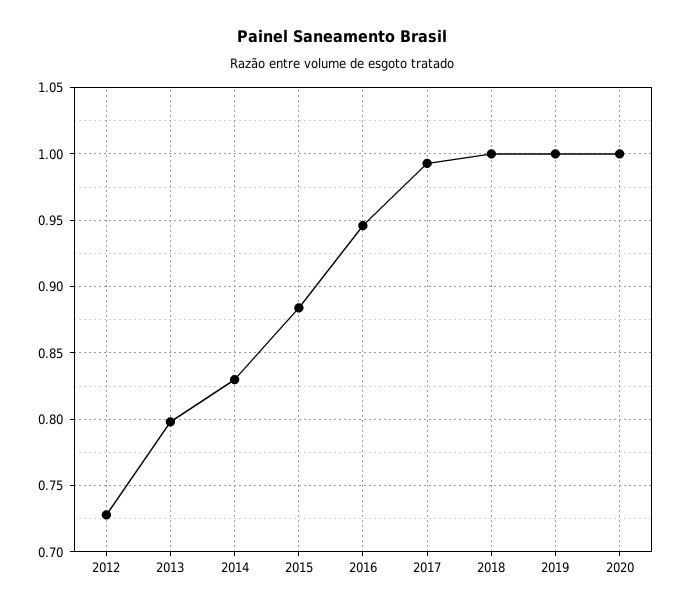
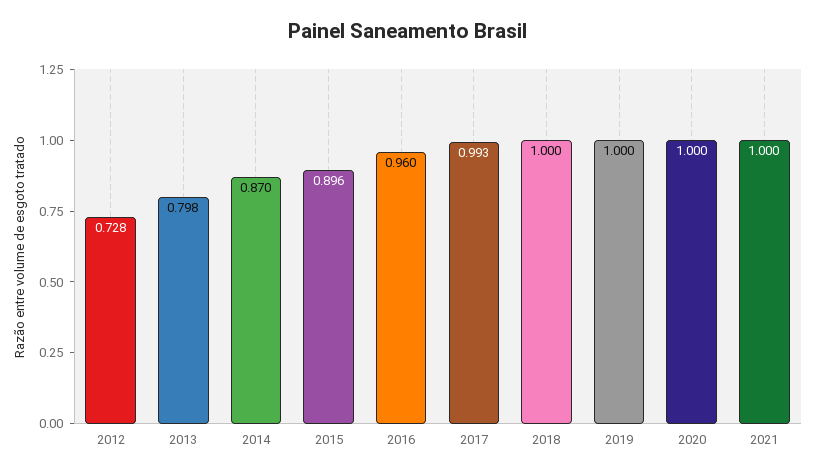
2014: 0.83 -> 0.87
2015: 0.885 -> 0.896
2016: 0.945 -> 0.96
2021: none -> 1

